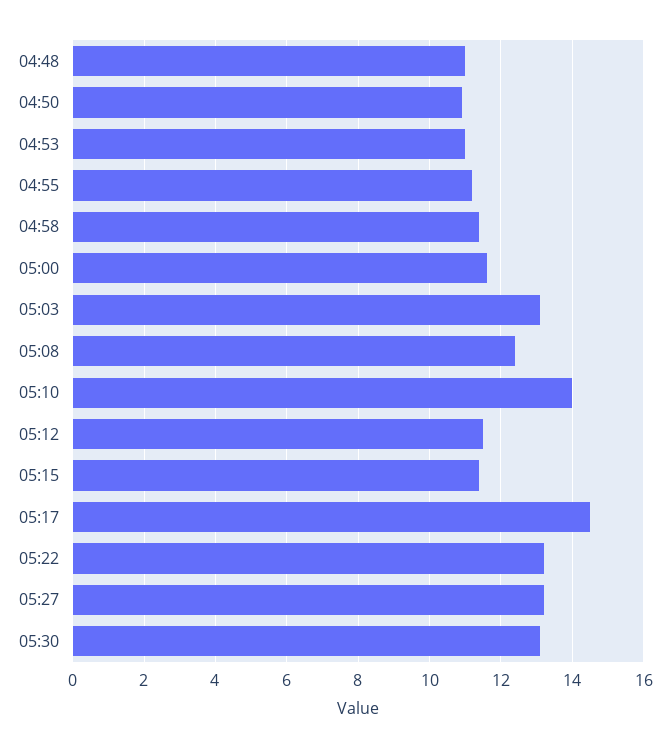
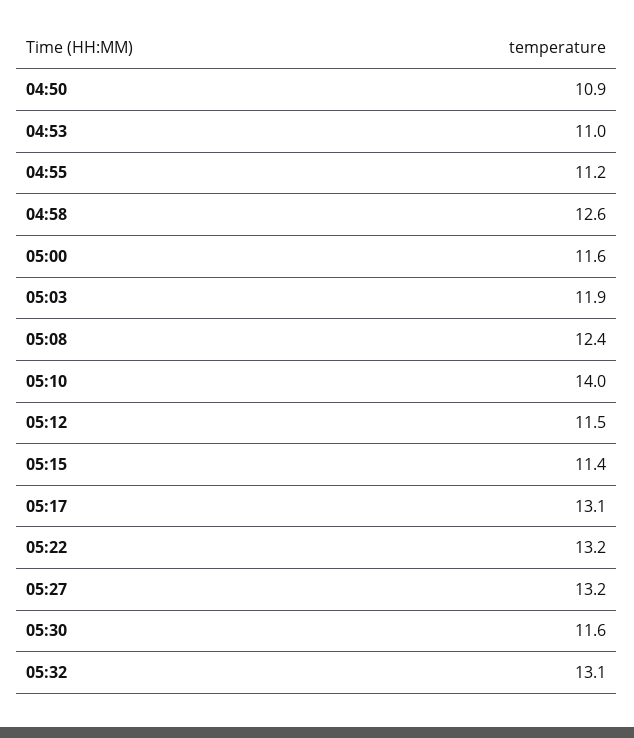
04:48: 11 -> none
04:58: 11.5 -> 12.6
05:03: 13 -> 11.9
05:17: 14.5 -> 13.1
05:30: 13 -> 11.6
05:32: none -> 13.1

